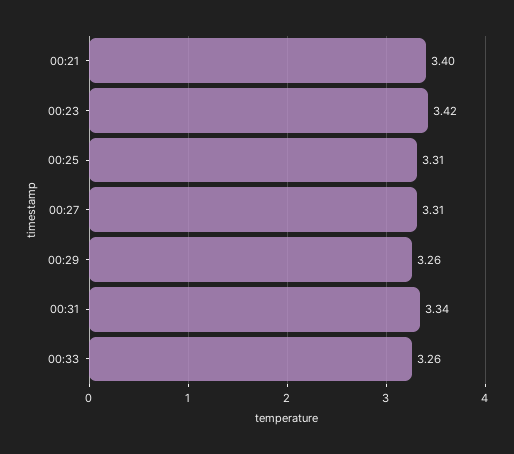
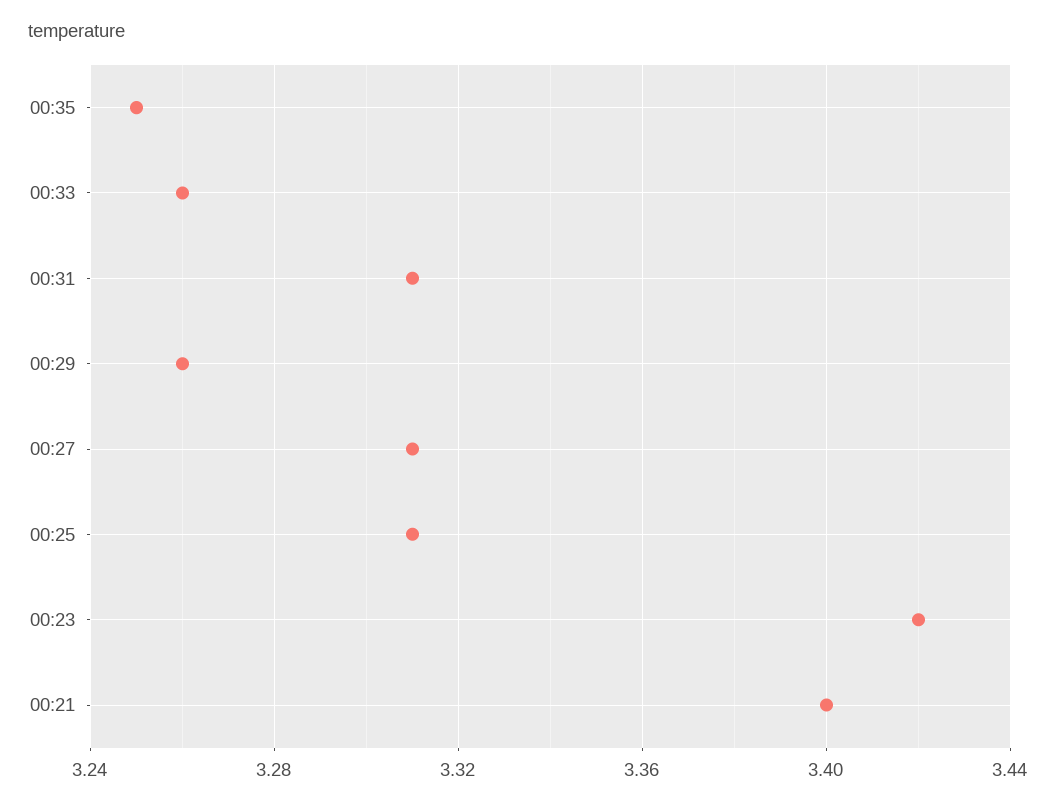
00:31: 3.34 -> 3.31
00:35: none -> 3.25

